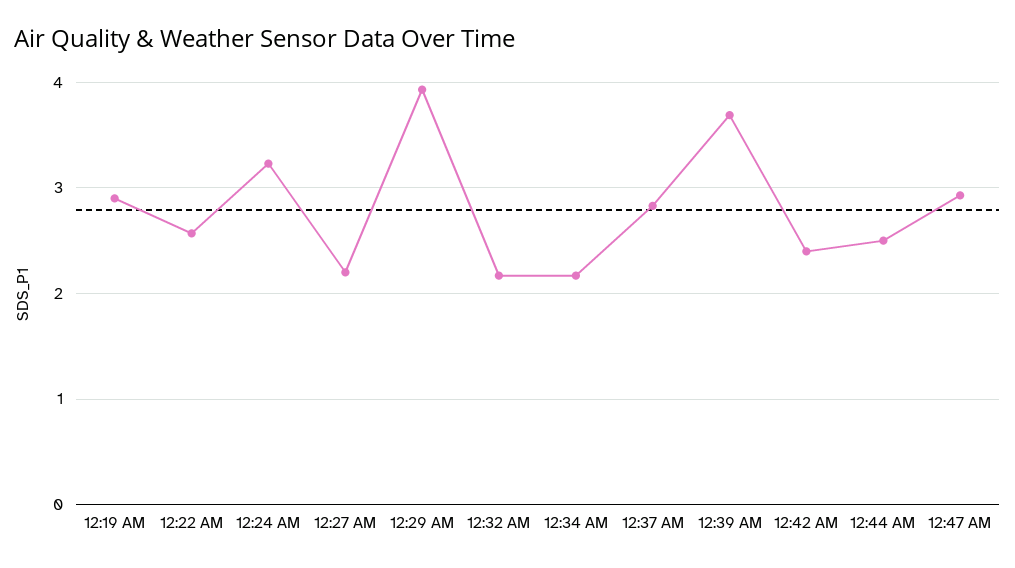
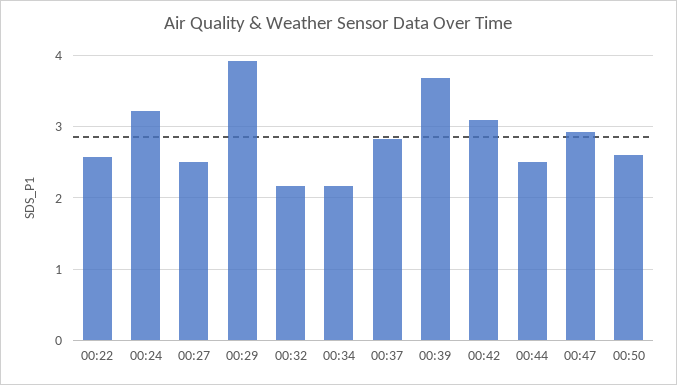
12:19 AM: 2.9 -> none
12:27 AM: 2.2 -> 2.5
12:42 AM: 2.4 -> 3.1
00:50: none -> 2.6

